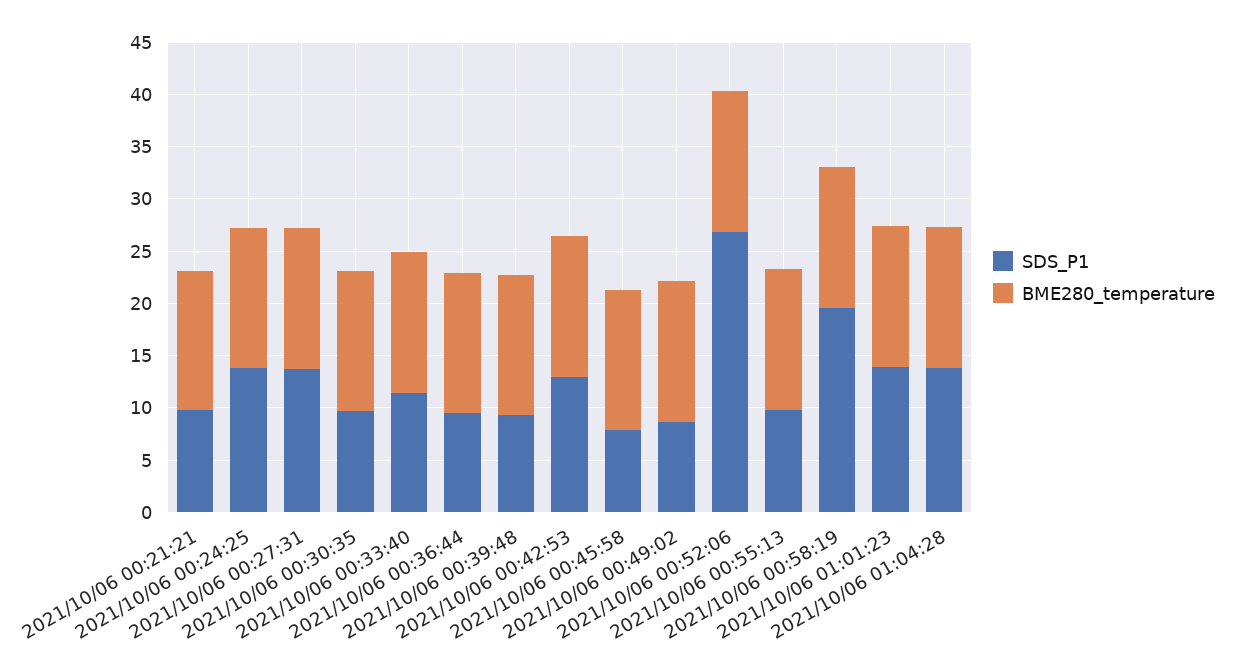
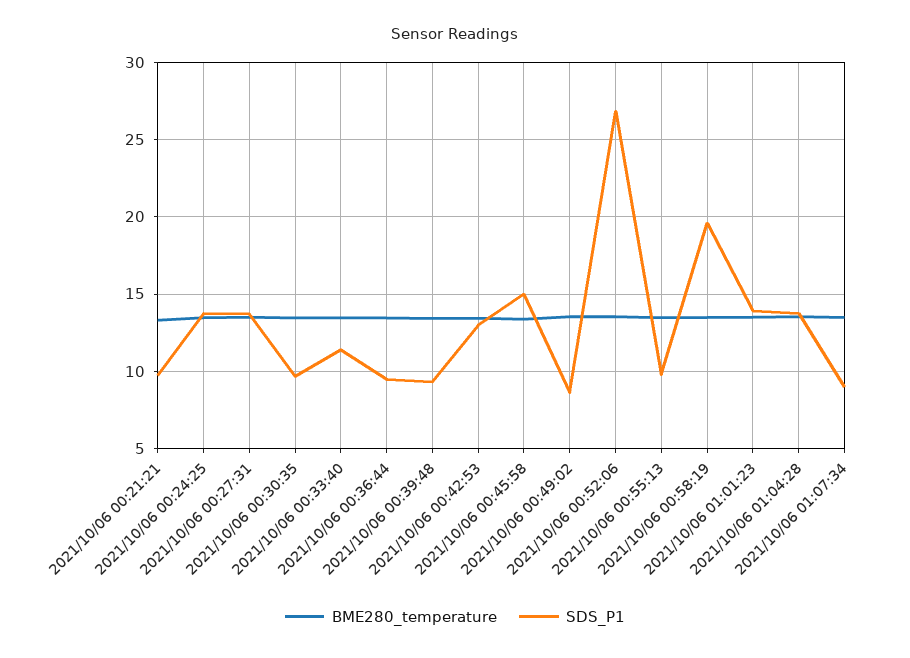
SDS_P1, 2021/10/06 00:45:58: 8 -> 15
BME280_temperature, 2021/10/06 01:07:34: none -> 13.5
SDS_P1, 2021/10/06 01:07:34: none -> 9

